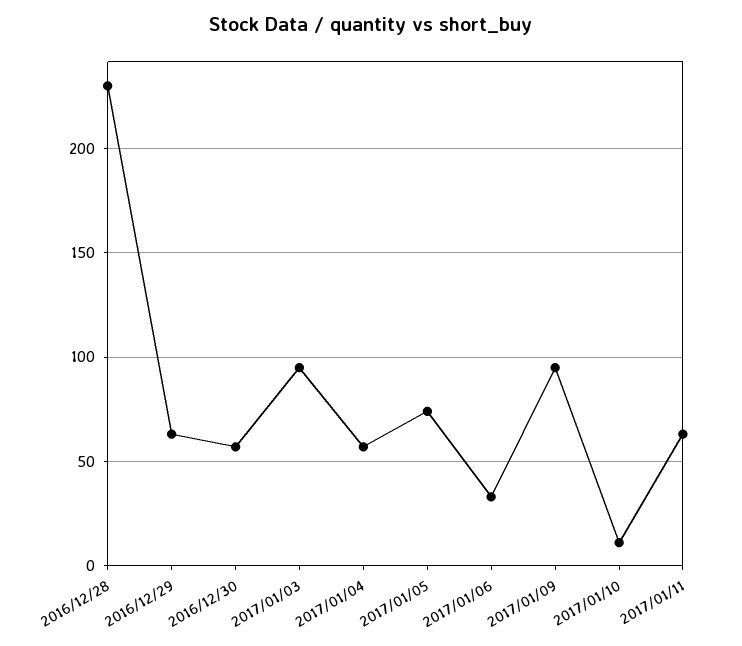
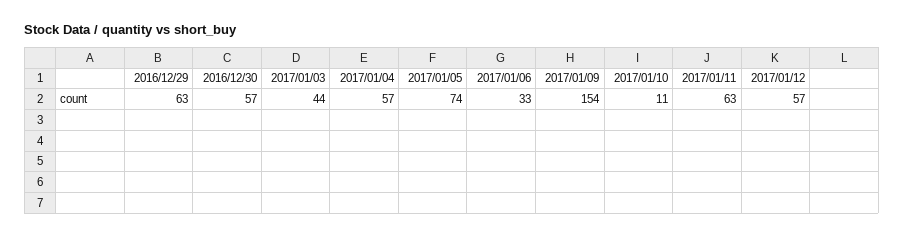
2016/12/28: 230 -> none
2017/01/03: 95 -> 44
2017/01/09: 95 -> 154
2017/01/12: none -> 57

